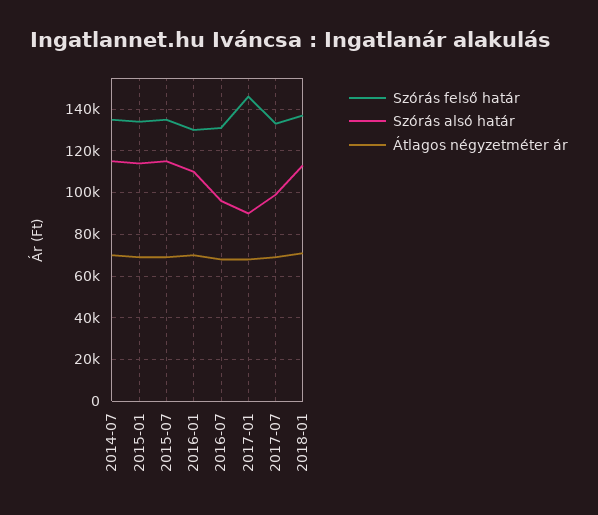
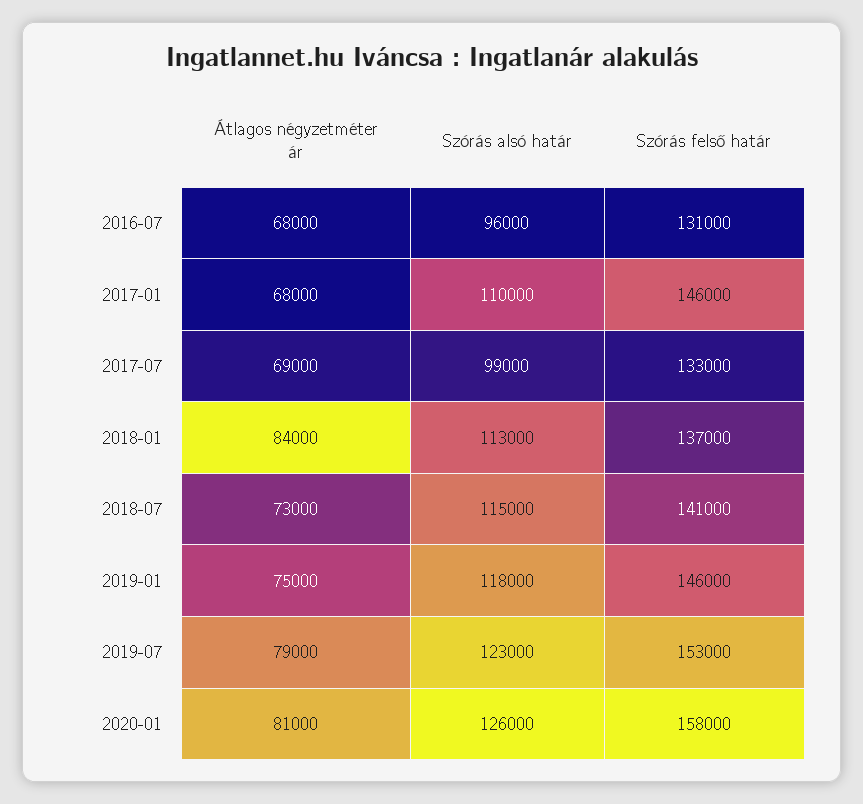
Szórás felső határ, 2014-07: 135000 -> none
Szórás alsó határ, 2014-07: 115000 -> none
Átlagos négyzetméter ár, 2014-07: 70000 -> none
Szórás felső határ, 2015-01: 135000 -> none
Szórás alsó határ, 2015-01: 115000 -> none
Átlagos négyzetméter ár, 2015-01: 70000 -> none
Szórás felső határ, 2015-07: 135000 -> none
Szórás alsó határ, 2015-07: 115000 -> none
Átlagos négyzetméter ár, 2015-07: 70000 -> none
Szórás felső határ, 2016-01: 130000 -> none
Szórás alsó határ, 2016-01: 110000 -> none
Átlagos négyzetméter ár, 2016-01: 70000 -> none
Szórás alsó határ, 2017-01: 90000 -> 110000
Átlagos négyzetméter ár, 2018-01: 70000 -> 84000
Átlagos négyzetméter ár, 2018-07: none -> 73000
Szórás alsó határ, 2018-07: none -> 115000
Szórás felső határ, 2018-07: none -> 141000
Átlagos négyzetméter ár, 2019-01: none -> 75000
Szórás alsó határ, 2019-01: none -> 118000
Szórás felső határ, 2019-01: none -> 146000
Átlagos négyzetméter ár, 2019-07: none -> 79000
Szórás alsó határ, 2019-07: none -> 123000
Szórás felső határ, 2019-07: none -> 153000
Átlagos négyzetméter ár, 2020-01: none -> 81000
Szórás alsó határ, 2020-01: none -> 126000
Szórás felső határ, 2020-01: none -> 158000

